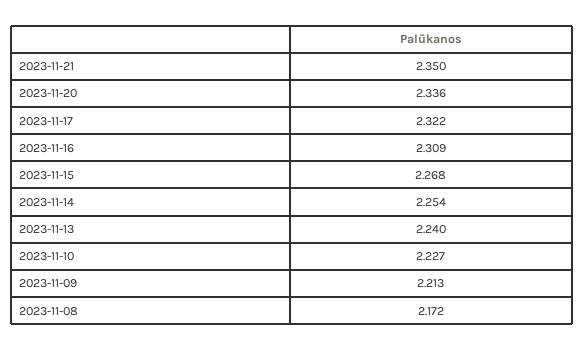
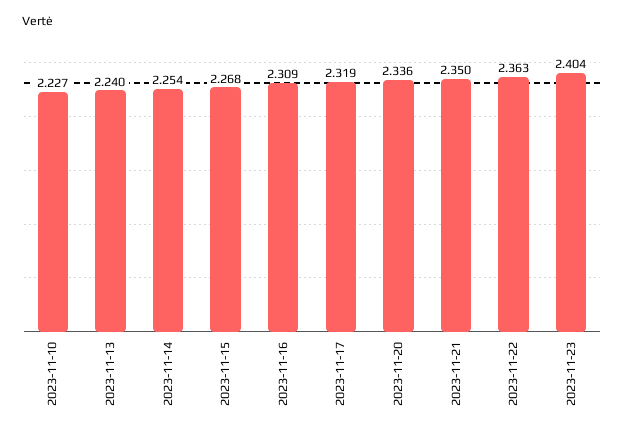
2023-11-17: 2.322 -> 2.319
2023-11-09: 2.213 -> none
2023-11-08: 2.172 -> none
2023-11-22: none -> 2.363
2023-11-23: none -> 2.404

